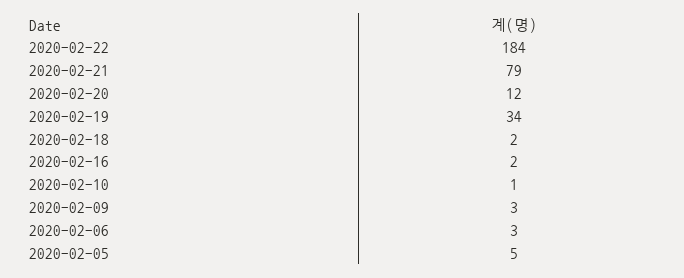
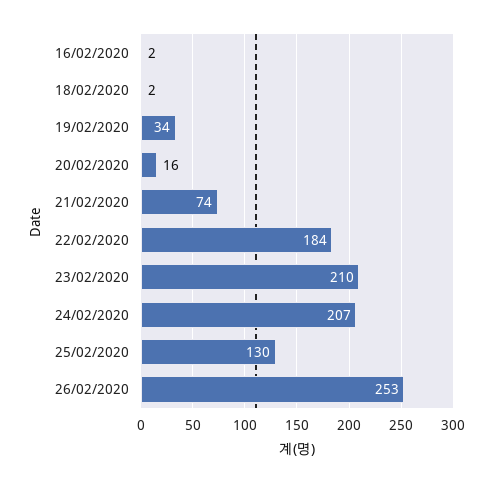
2020-02-21: 79 -> 74
2020-02-20: 12 -> 16
2020-02-10: 1 -> none
2020-02-09: 3 -> none
2020-02-06: 3 -> none
2020-02-05: 5 -> none
23/02/2020: none -> 210
24/02/2020: none -> 207
25/02/2020: none -> 130
26/02/2020: none -> 253

